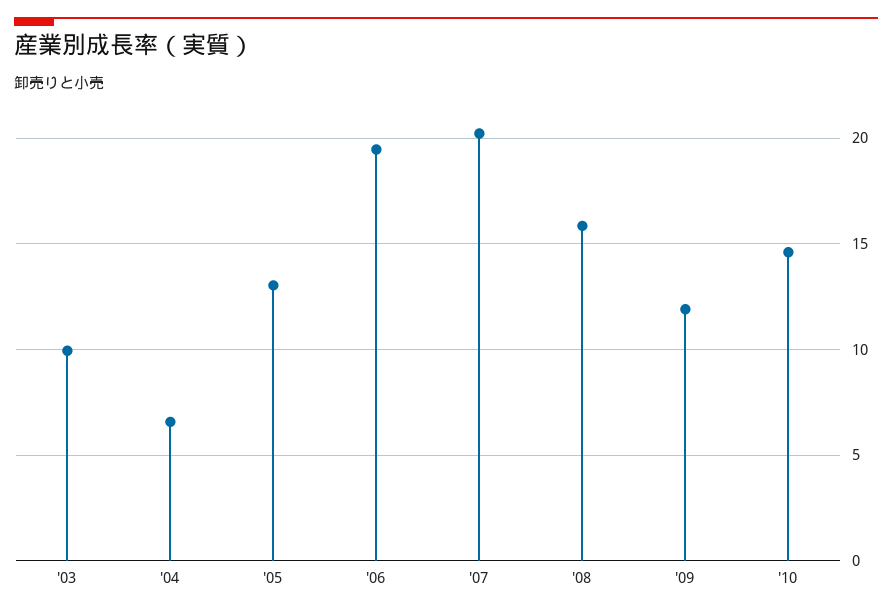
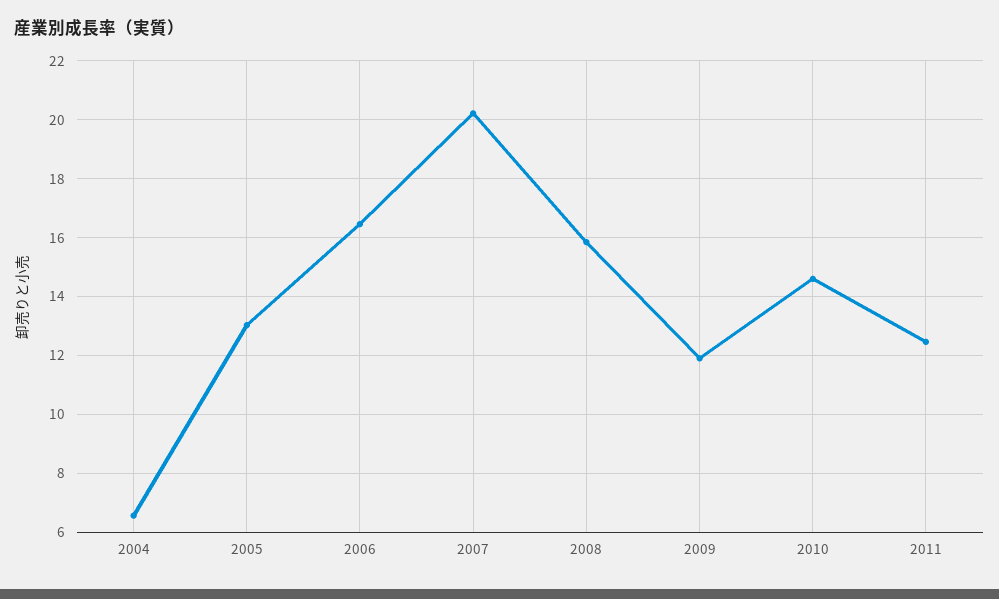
'03: 10 -> none
'06: 19.5 -> 16.5
2011: none -> 12.5

